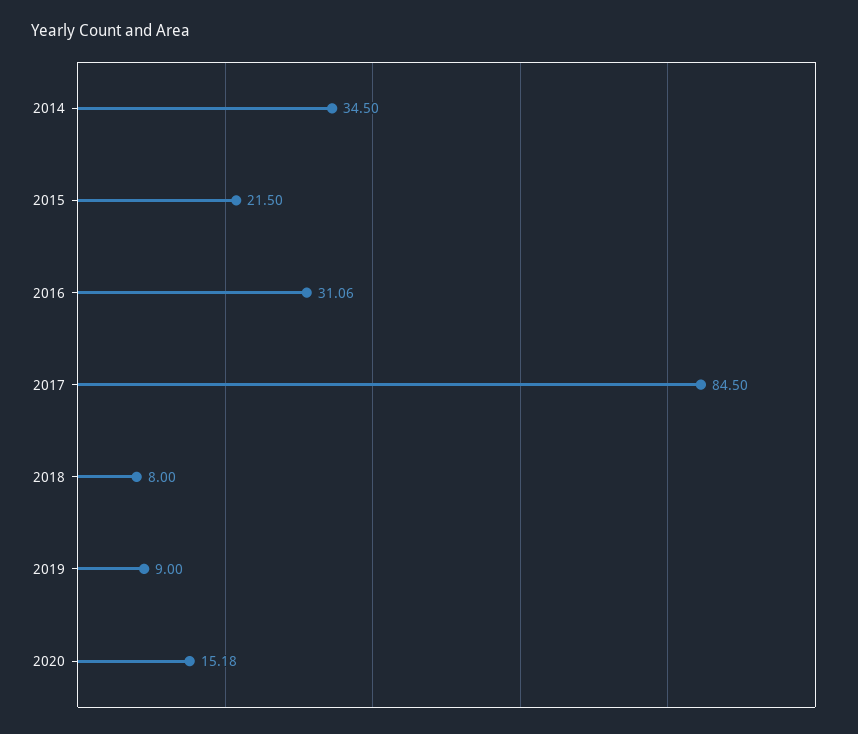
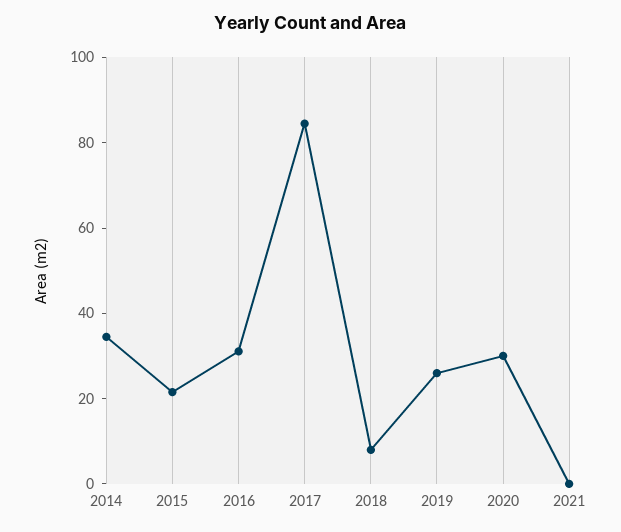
2019: 9 -> 25
2020: 15.18 -> 30
2021: none -> 0

